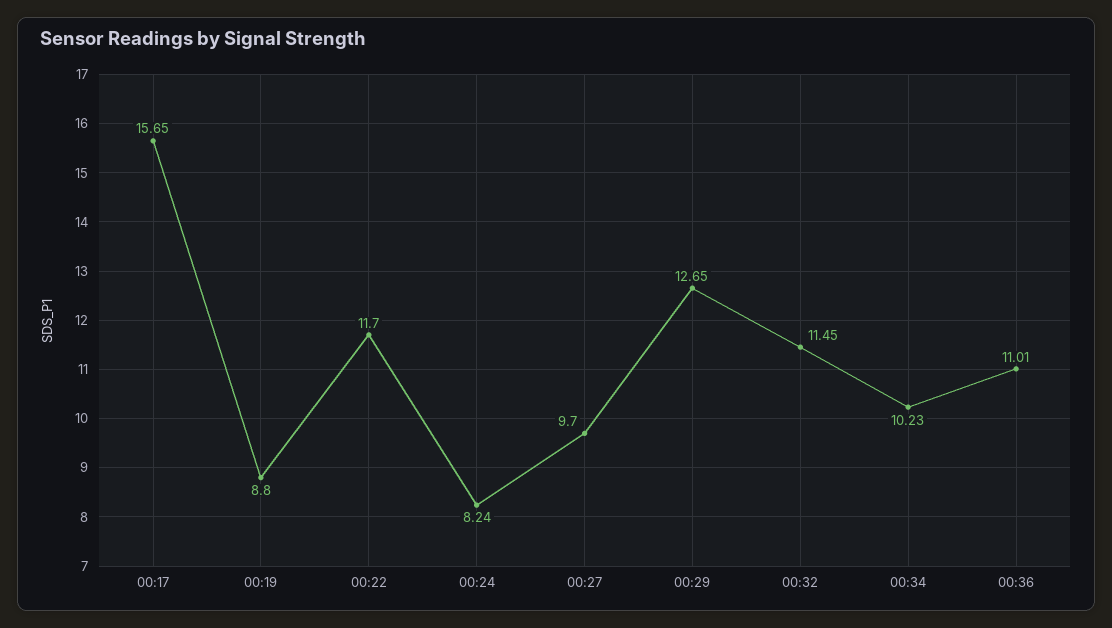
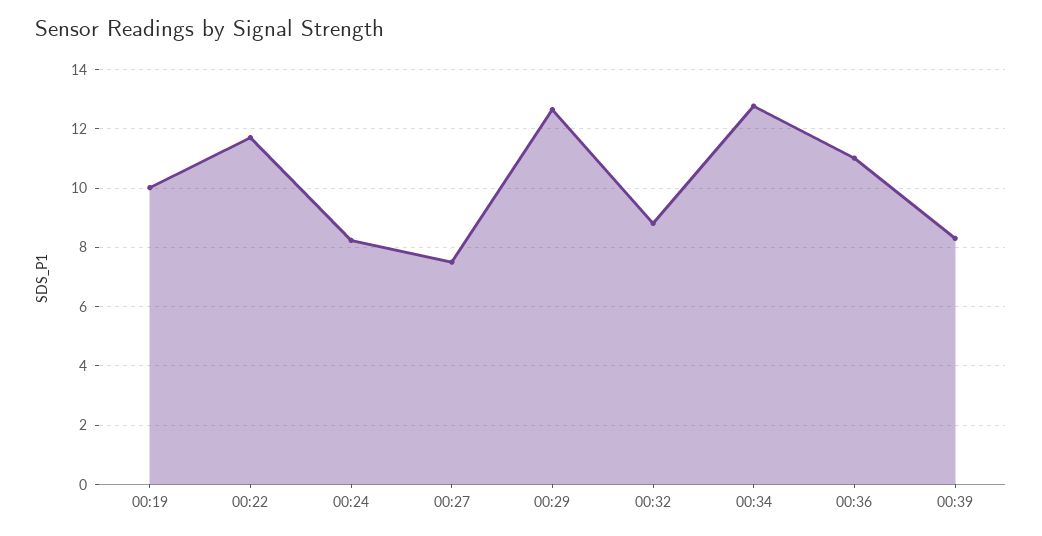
00:17: 15.65 -> none
00:19: 8.8 -> 10
00:27: 9.7 -> 7.5
00:32: 11.45 -> 8.75
00:34: 10.23 -> 12.75
00:39: none -> 8.25

